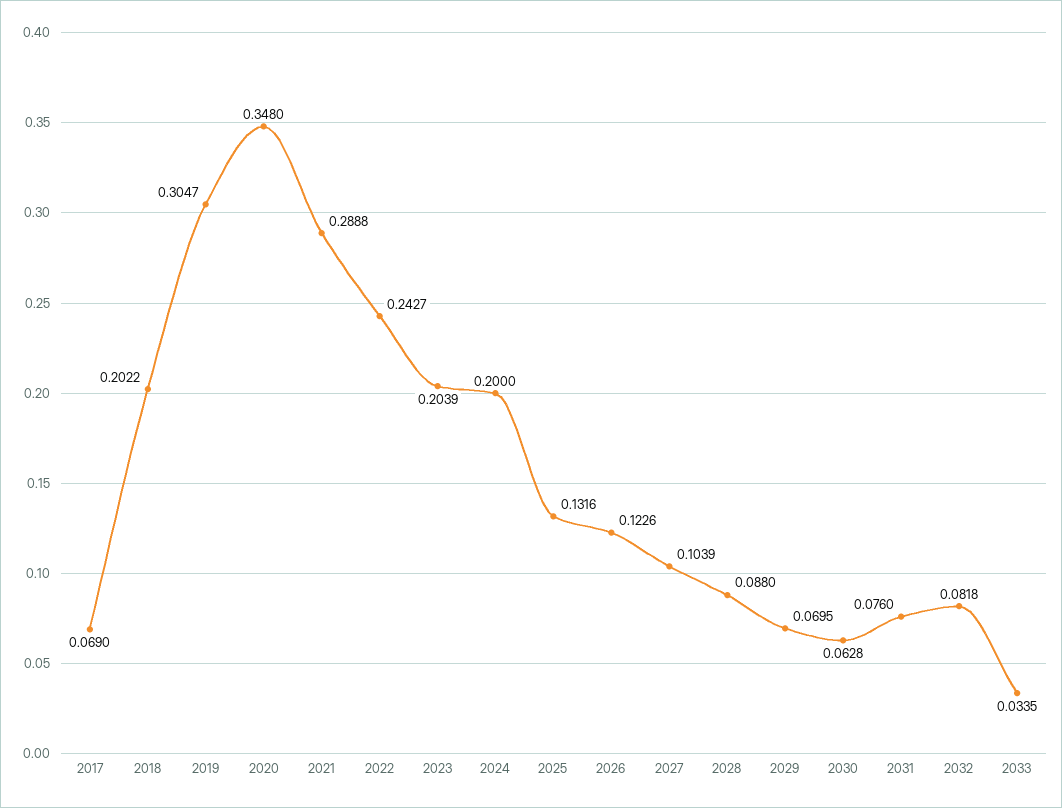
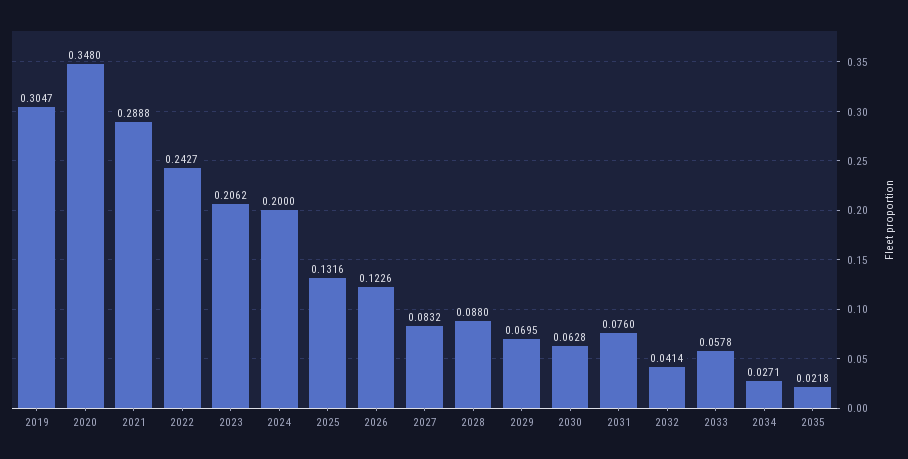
2017: 0.069 -> none
2018: 0.2022 -> none
2023: 0.2039 -> 0.2062
2027: 0.1039 -> 0.0832
2032: 0.0818 -> 0.0414
2033: 0.0335 -> 0.0578
2034: none -> 0.0271
2035: none -> 0.0218

